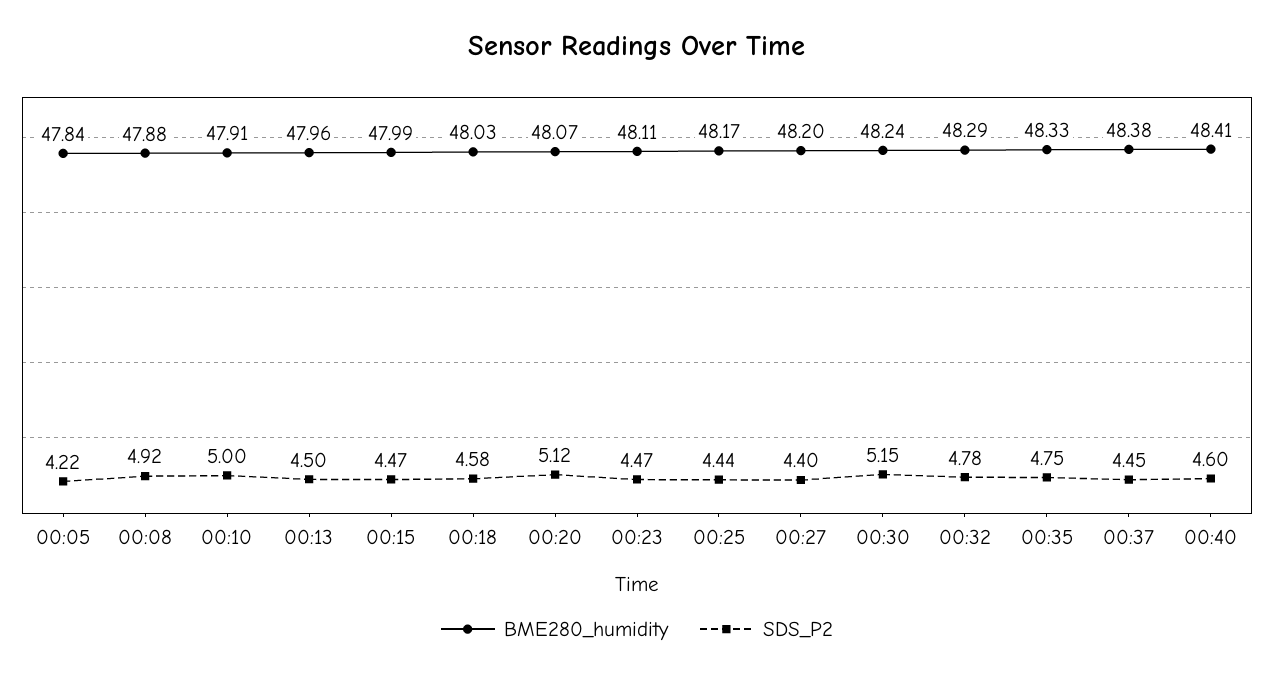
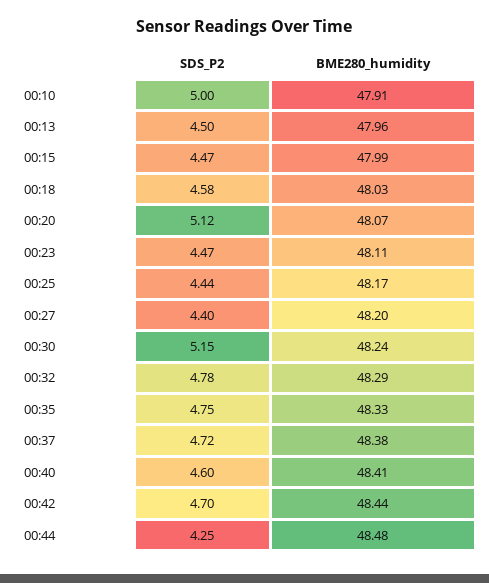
BME280_humidity, 00:05: 47.84 -> none
SDS_P2, 00:05: 4.22 -> none
BME280_humidity, 00:08: 47.88 -> none
SDS_P2, 00:08: 4.92 -> none
SDS_P2, 00:37: 4.45 -> 4.72
SDS_P2, 00:42: none -> 4.7
BME280_humidity, 00:42: none -> 48.44
SDS_P2, 00:44: none -> 4.25
BME280_humidity, 00:44: none -> 48.48

